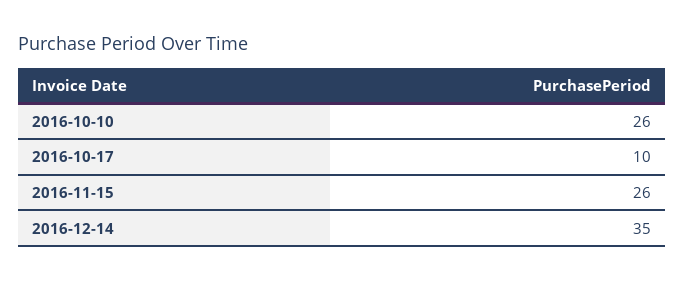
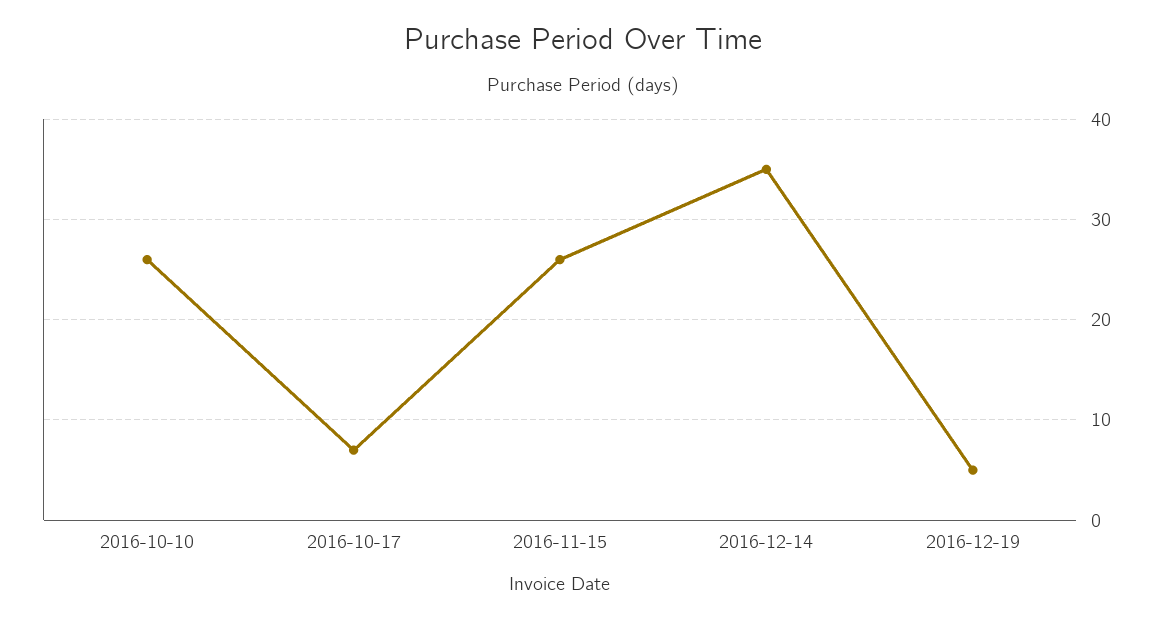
2016-10-17: 10 -> 7
2016-12-19: none -> 5

